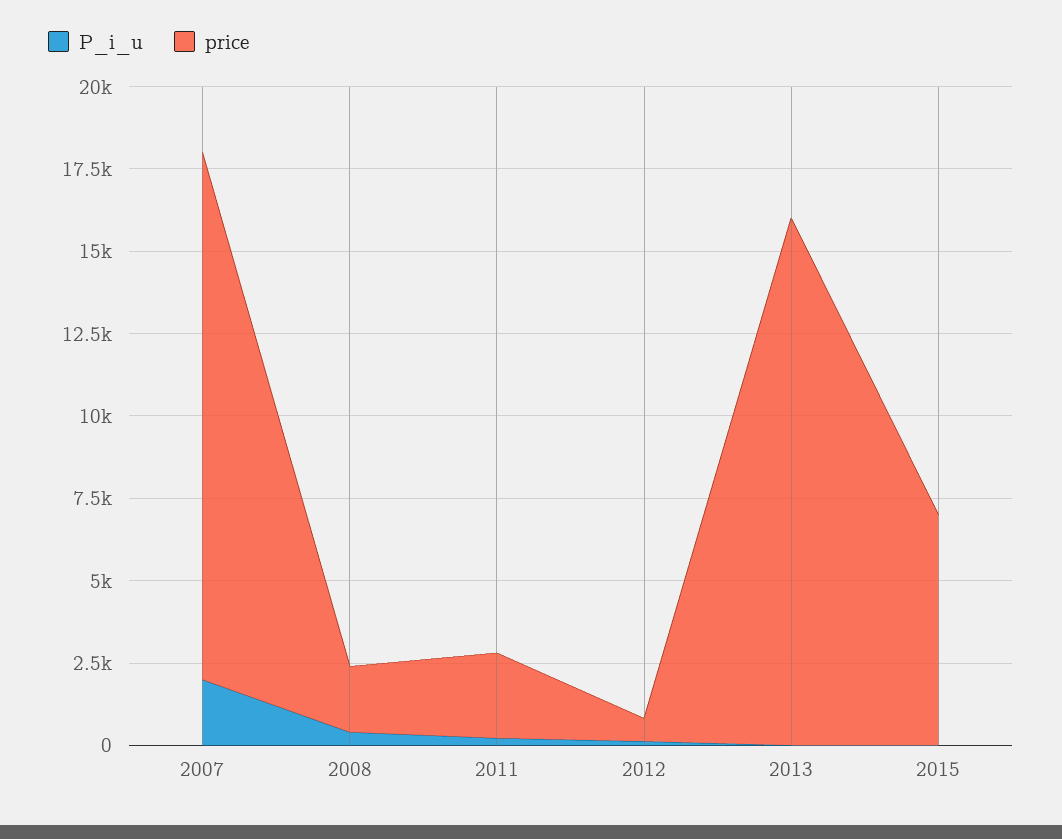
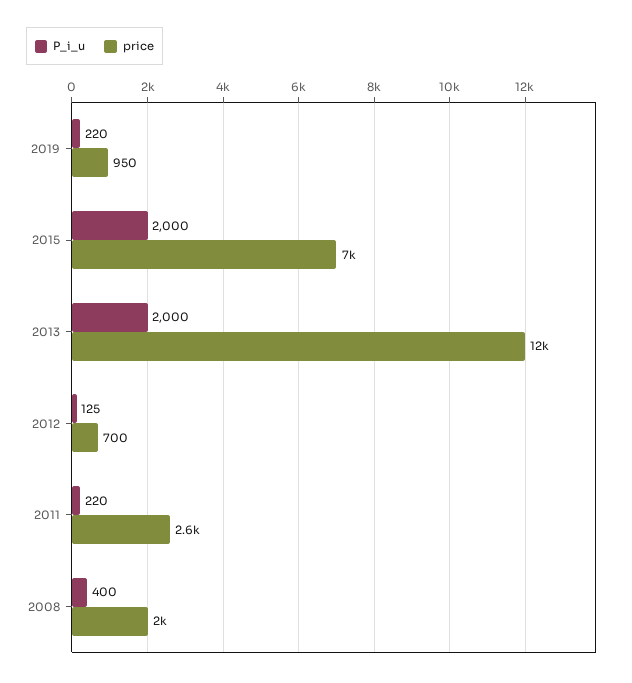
P_i_u, 2007: 2000 -> none
price, 2007: 16000 -> none
P_i_u, 2013: 0 -> 2000
price, 2013: 16000 -> 12000
P_i_u, 2015: 0 -> 2000
P_i_u, 2019: none -> 220
price, 2019: none -> 950

